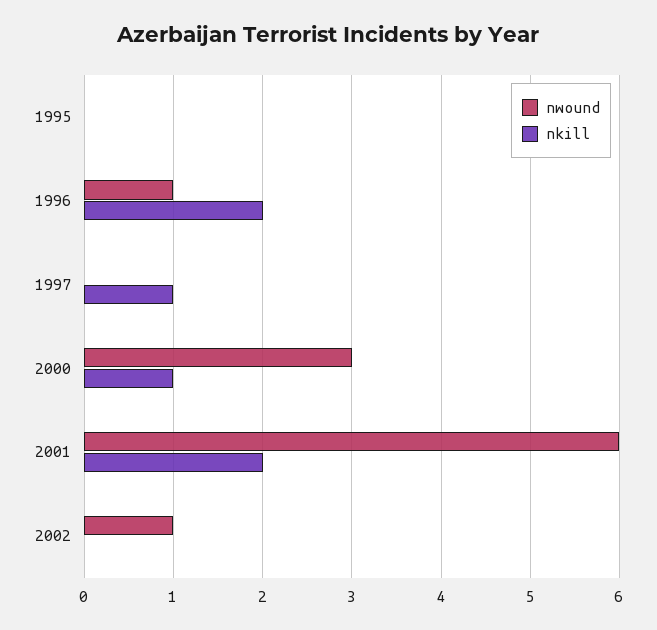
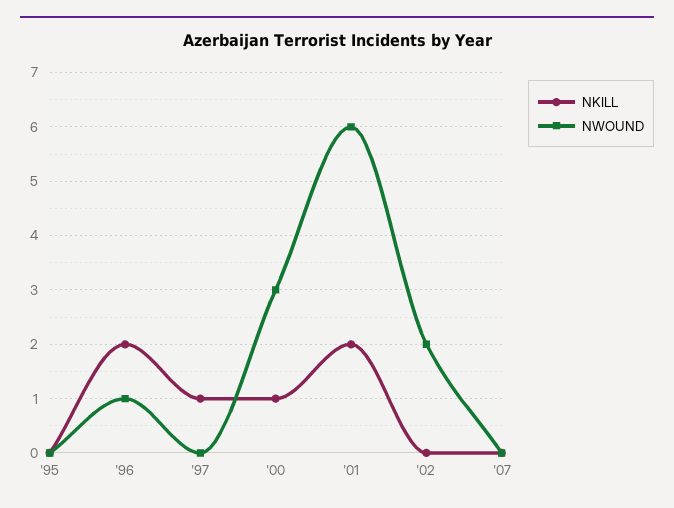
nwound, 2002: 1 -> 2
nkill, '07: none -> 0
nwound, '07: none -> 0

